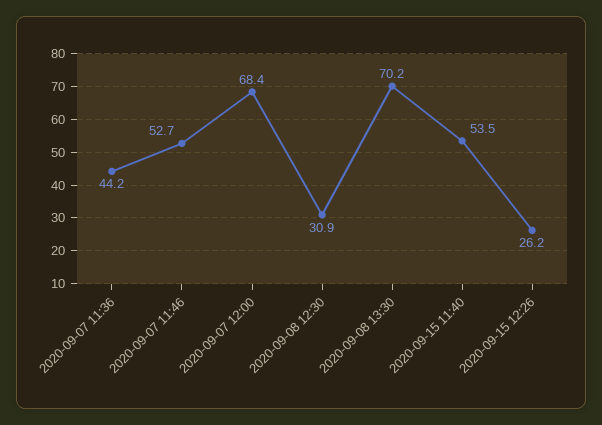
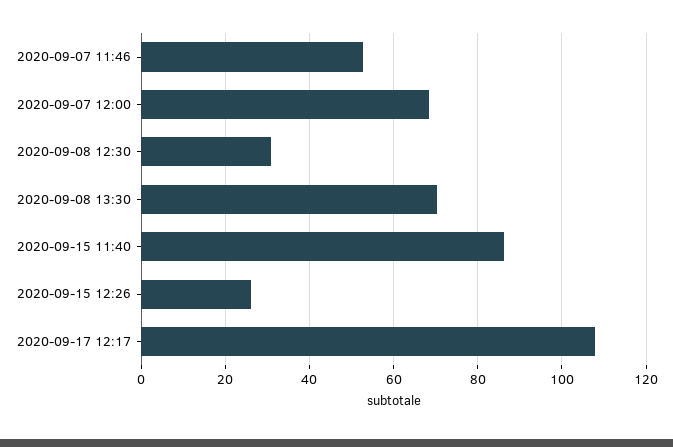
2020-09-07 11:36: 44.2 -> none
2020-09-15 11:40: 53.5 -> 86
2020-09-17 12:17: none -> 108

